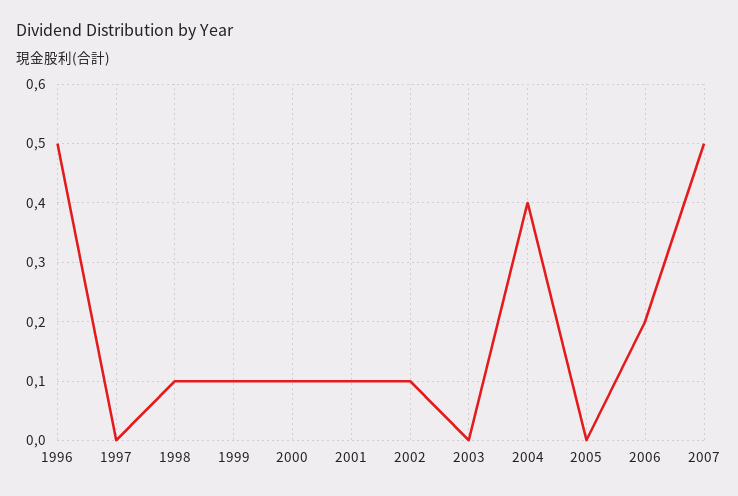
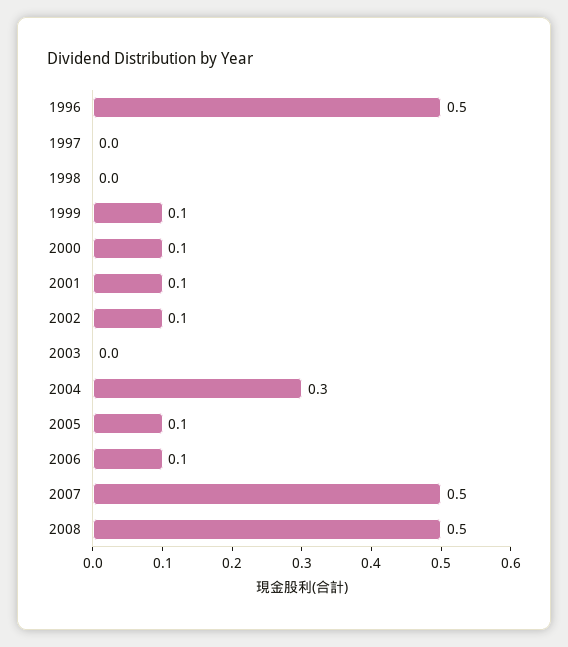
1998: 0.1 -> 0
2004: 0.4 -> 0.3
2005: 0 -> 0.1
2006: 0.2 -> 0.1
2008: none -> 0.5

